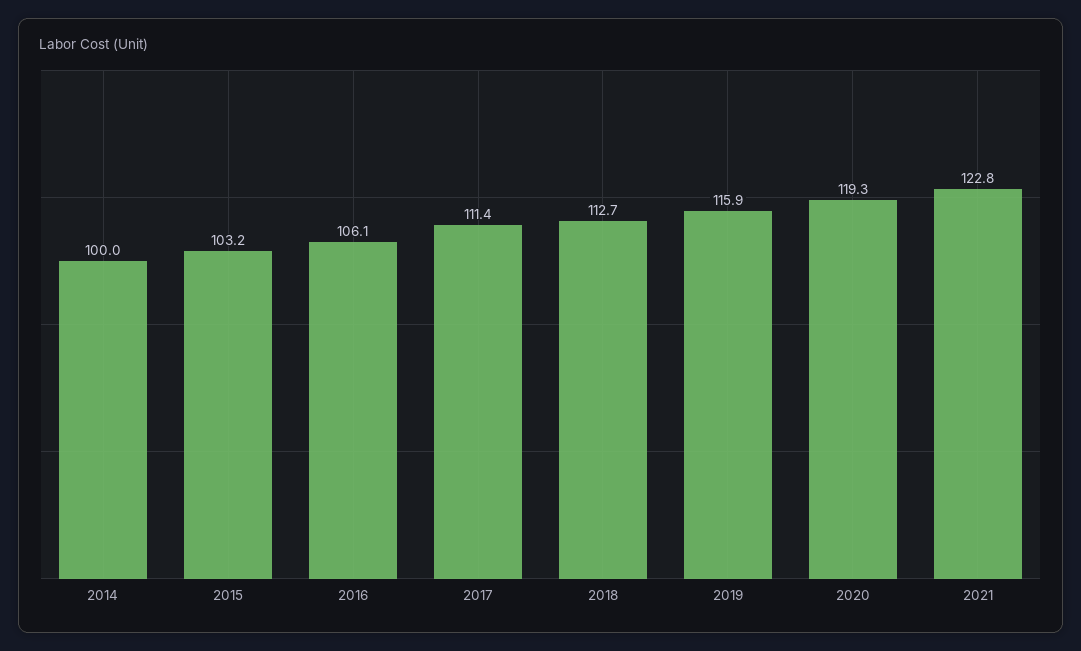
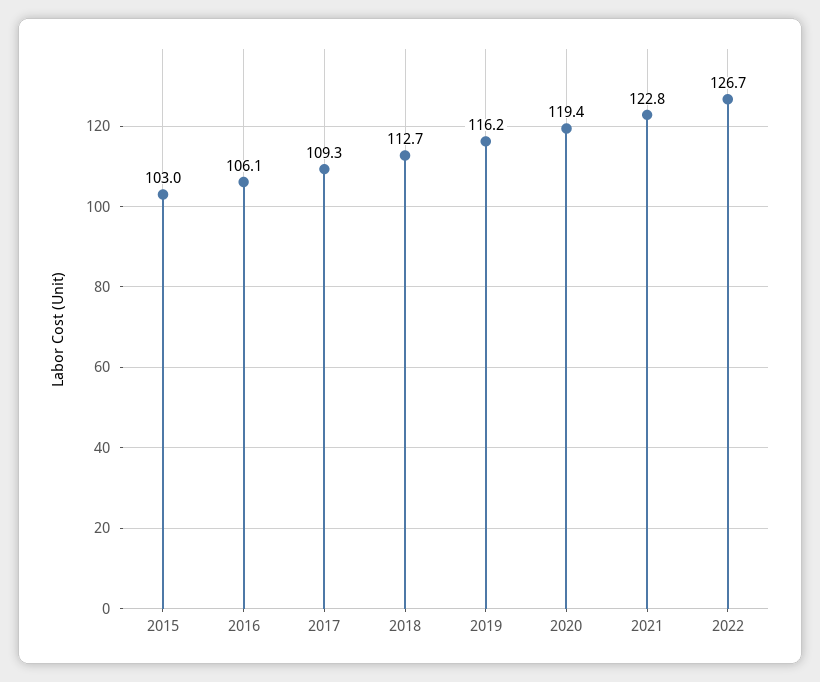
2014: 100 -> none
2015: 103.2 -> 103
2017: 111.4 -> 109.3
2019: 115.9 -> 116.2
2020: 119.3 -> 119.4
2022: none -> 126.7

